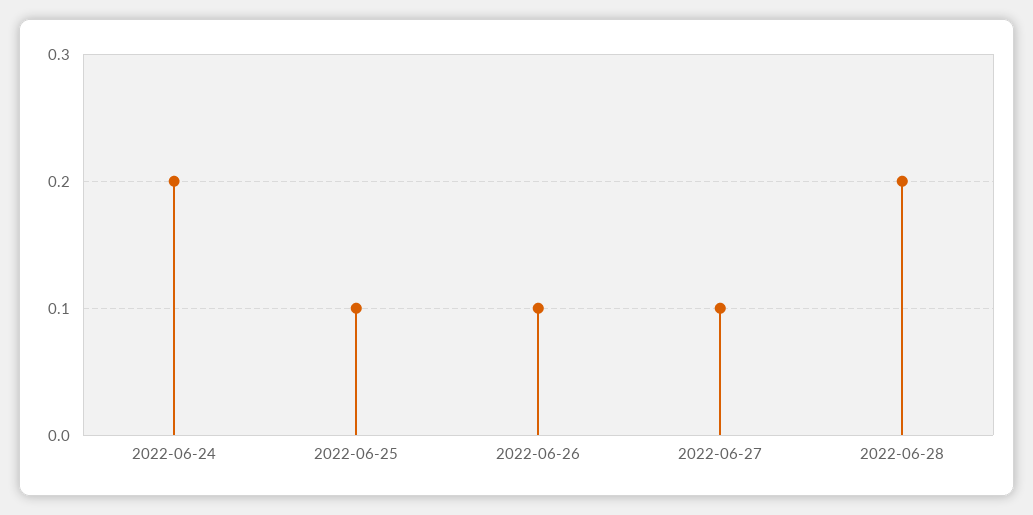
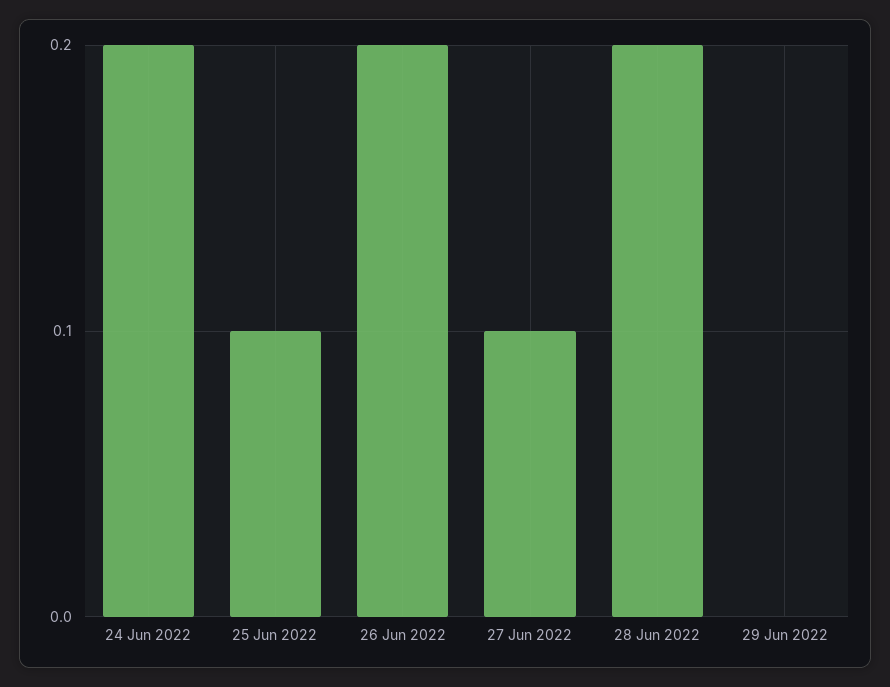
2022-06-26: 0.1 -> 0.2
29 Jun 2022: none -> 0

